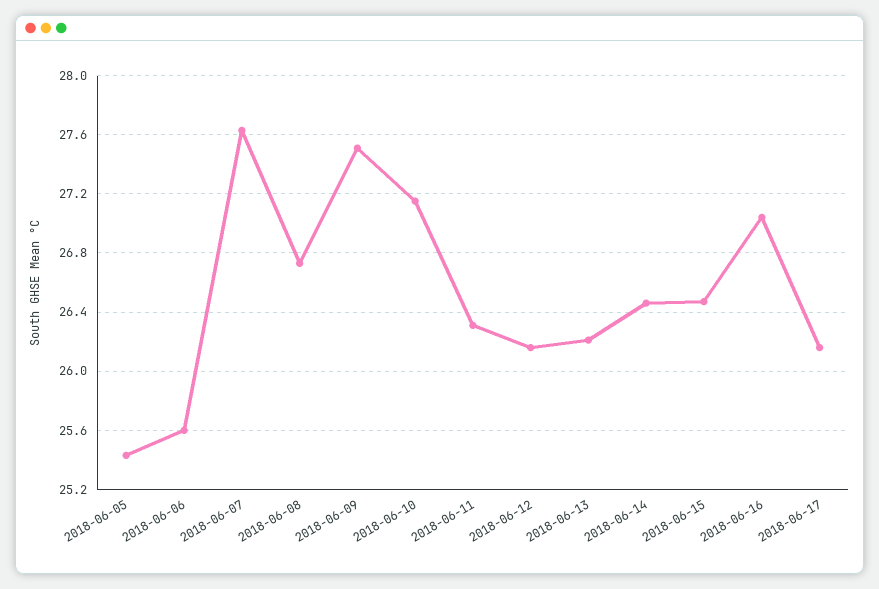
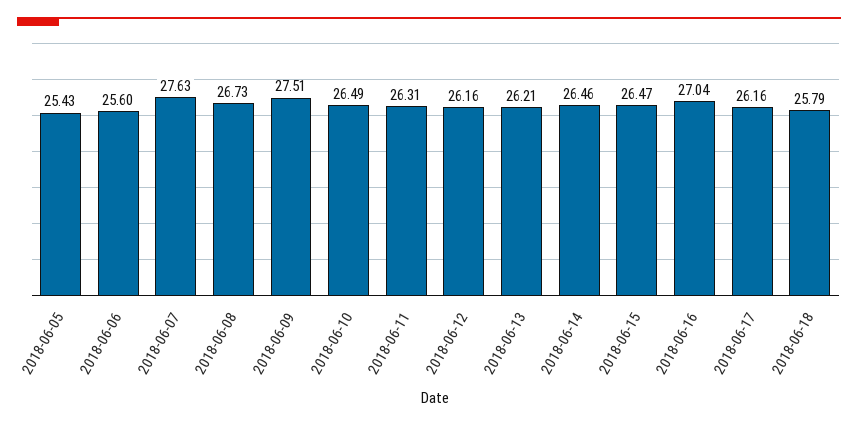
2018-06-10: 27.15 -> 26.49
2018-06-18: none -> 25.79

